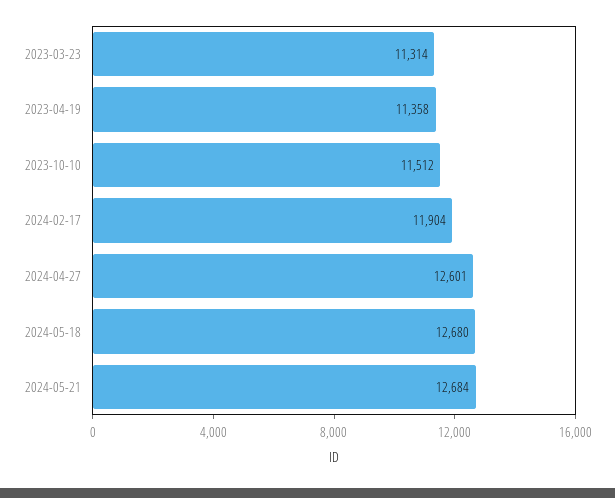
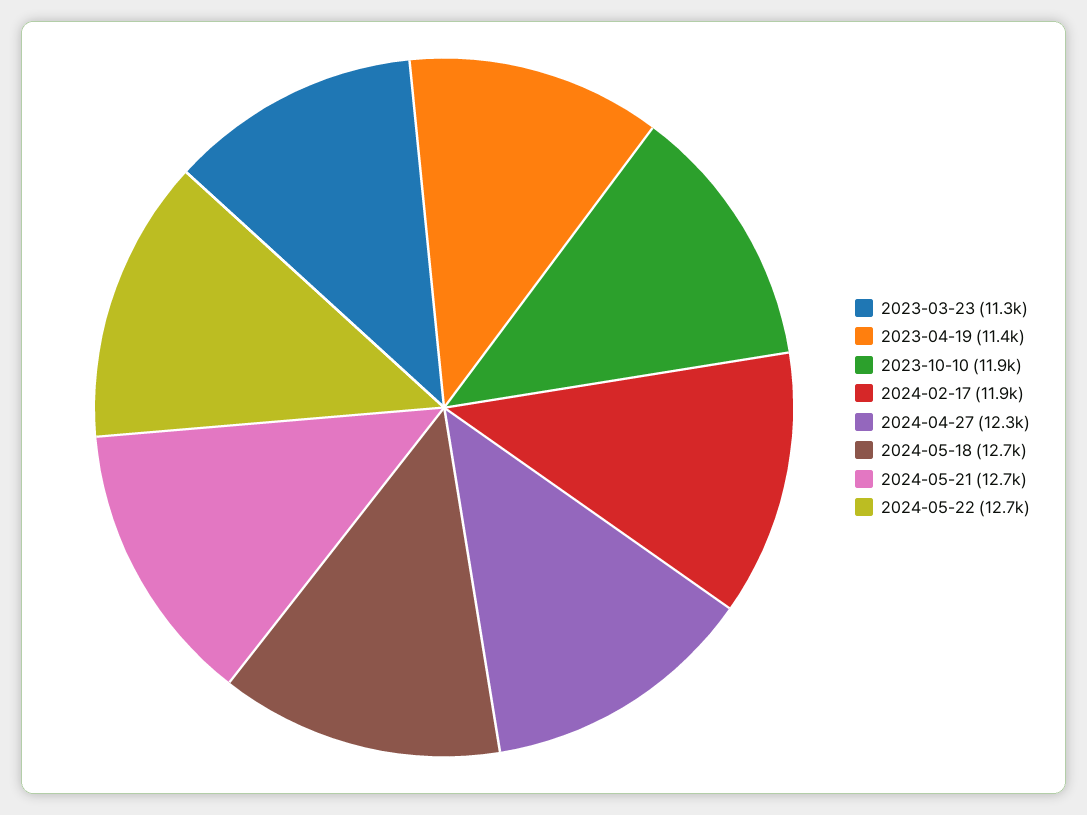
2023-10-10: 11512 -> 11900
2024-04-27: 12601 -> 12300
2024-05-22: none -> 12700

